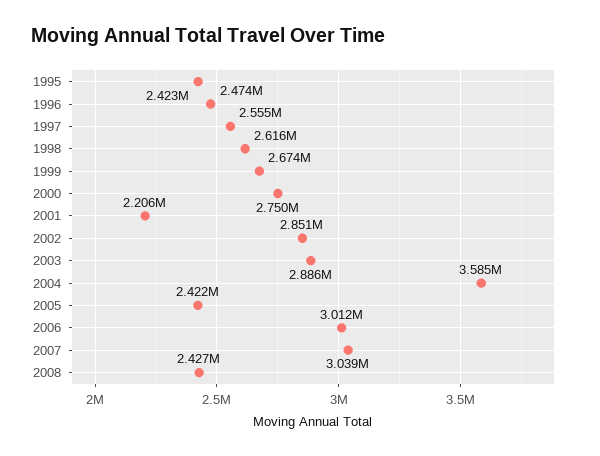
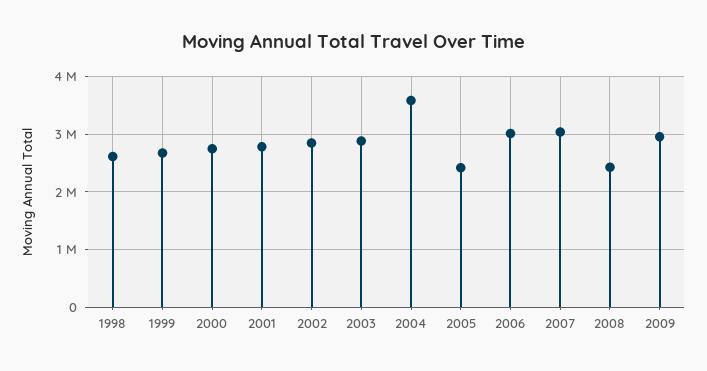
1995: 2423000 -> none
1996: 2474000 -> none
1997: 2555000 -> none
2001: 2206000 -> 2800000
2009: none -> 3000000

